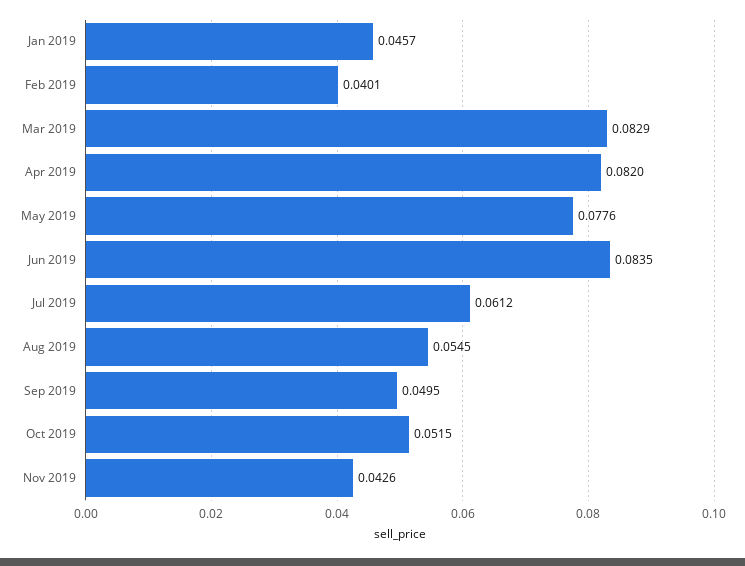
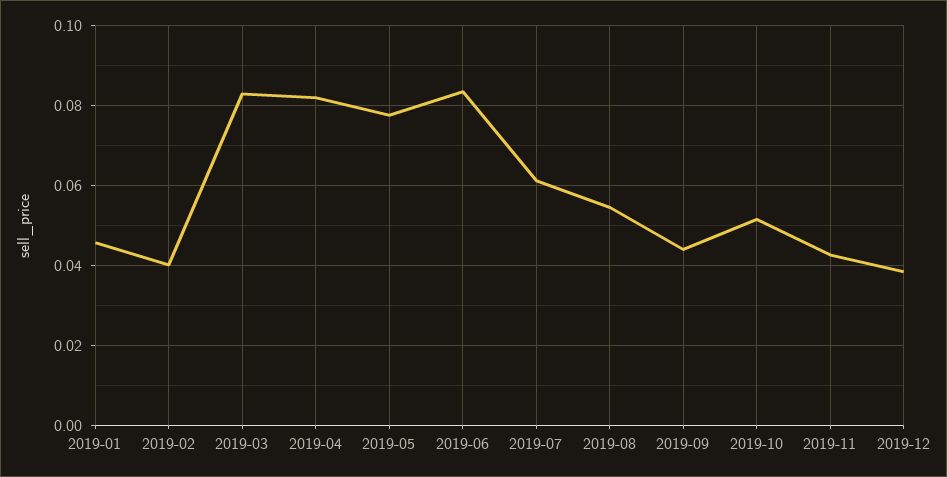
Sep 2019: 0.0495 -> 0.044
2019-12: none -> 0.038

